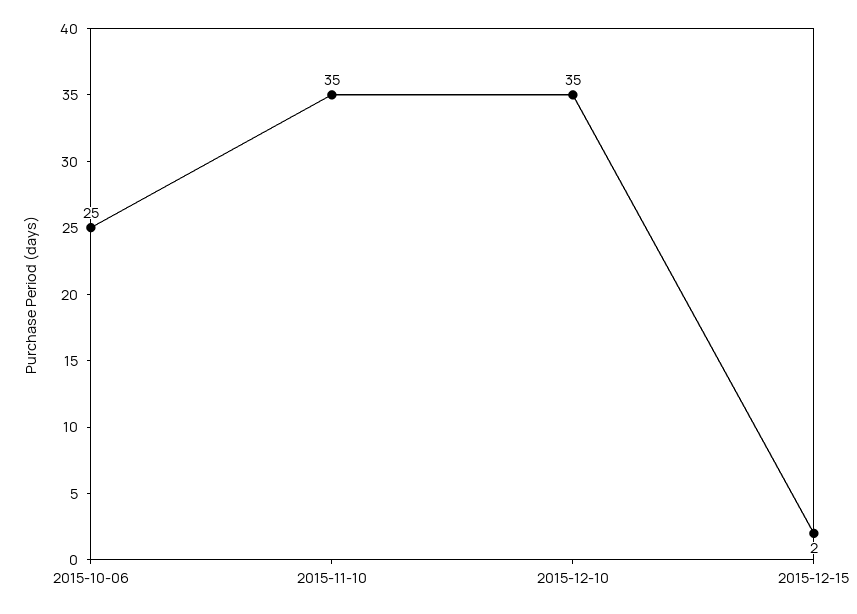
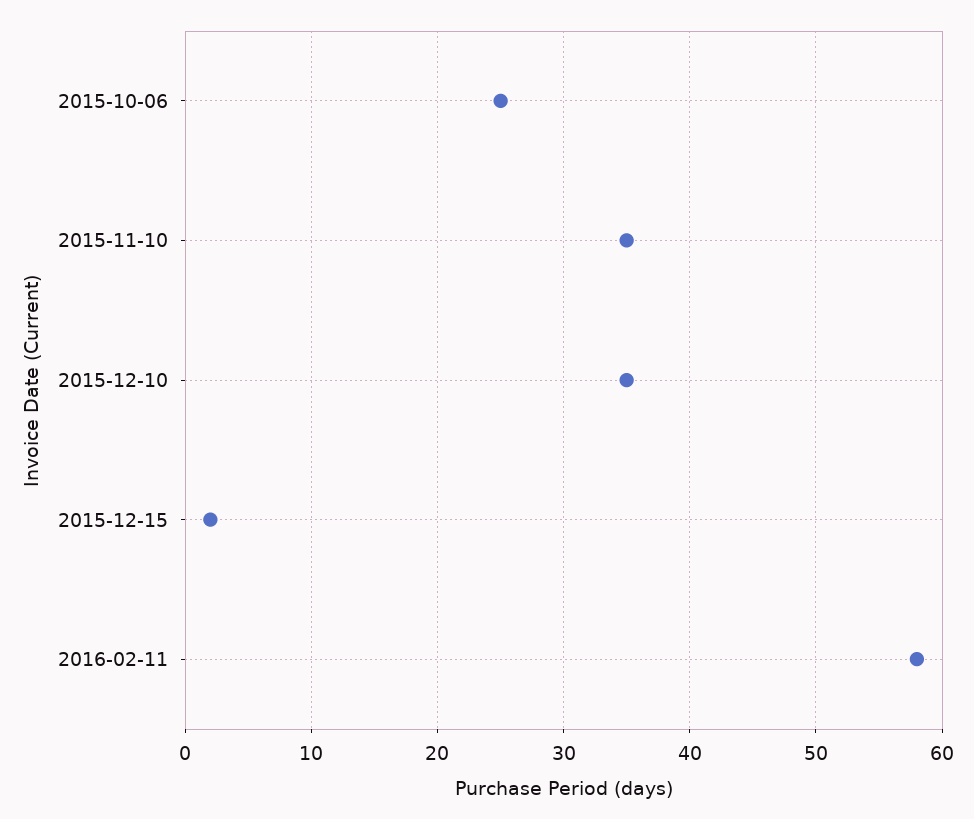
2016-02-11: none -> 58

